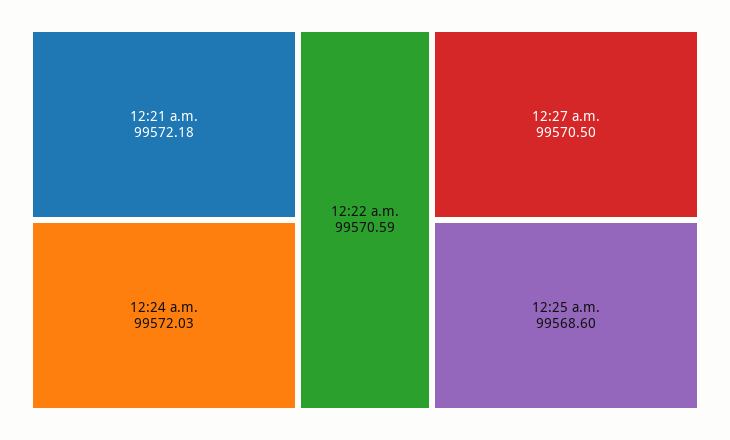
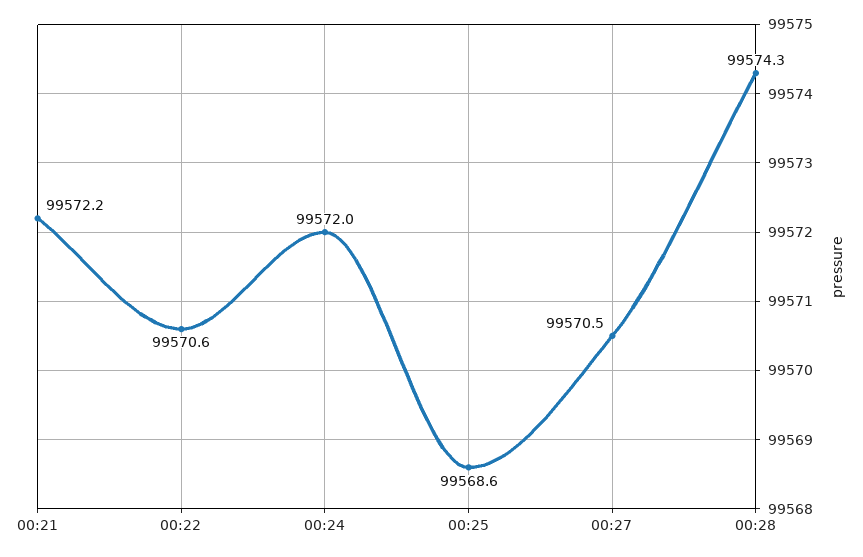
00:28: none -> 99574.3

